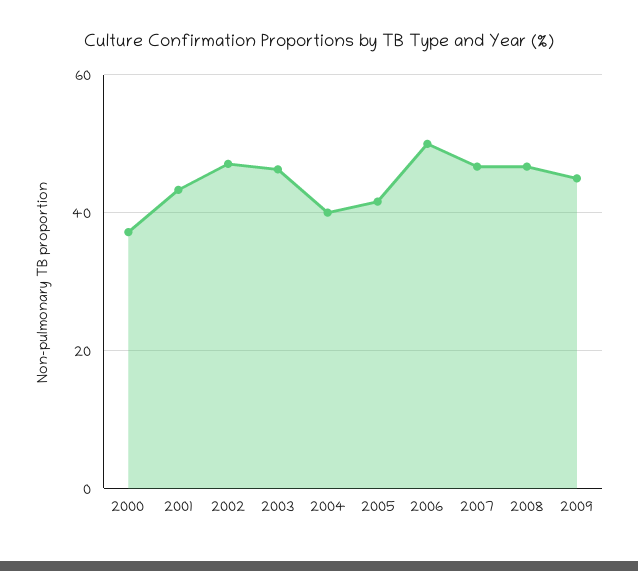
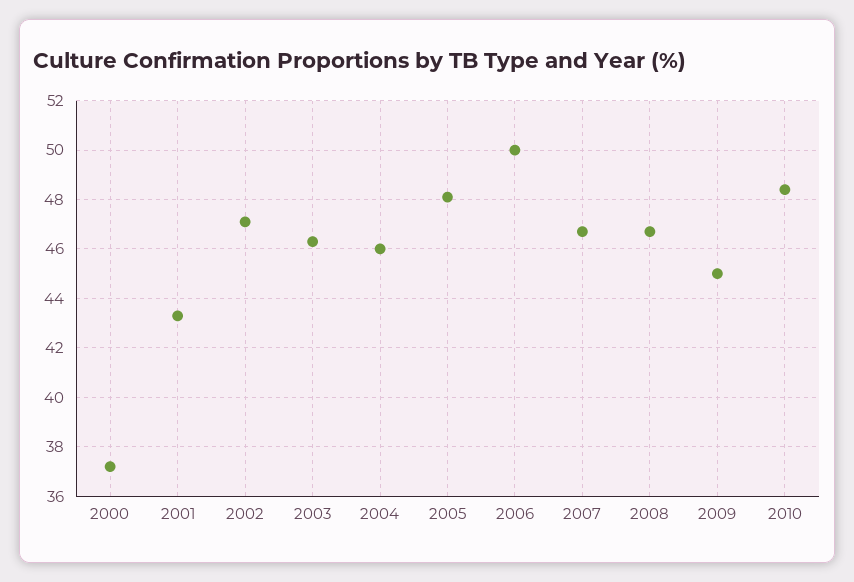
2004: 40 -> 46
2005: 42 -> 48
2010: none -> 48.5

